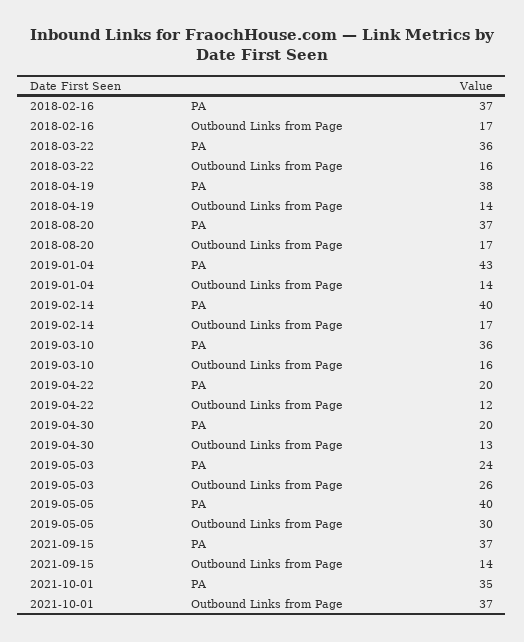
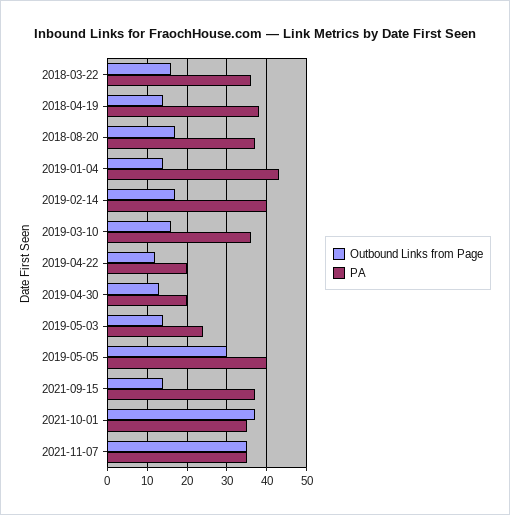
PA, 2018-02-16: 37 -> none
Outbound Links from Page, 2018-02-16: 17 -> none
Outbound Links from Page, 2019-05-03: 26 -> 15
Outbound Links from Page, 2021-11-07: none -> 35
PA, 2021-11-07: none -> 35

